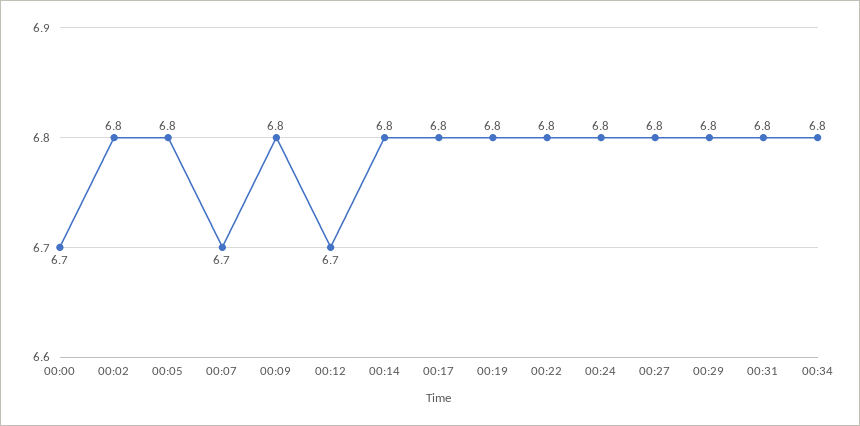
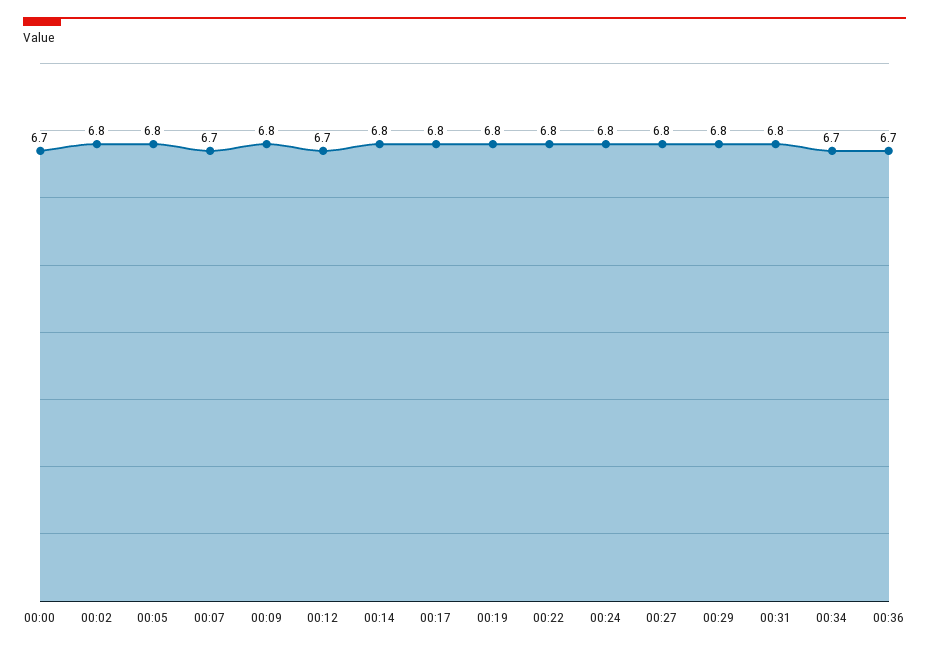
00:34: 6.8 -> 6.7
00:36: none -> 6.7

